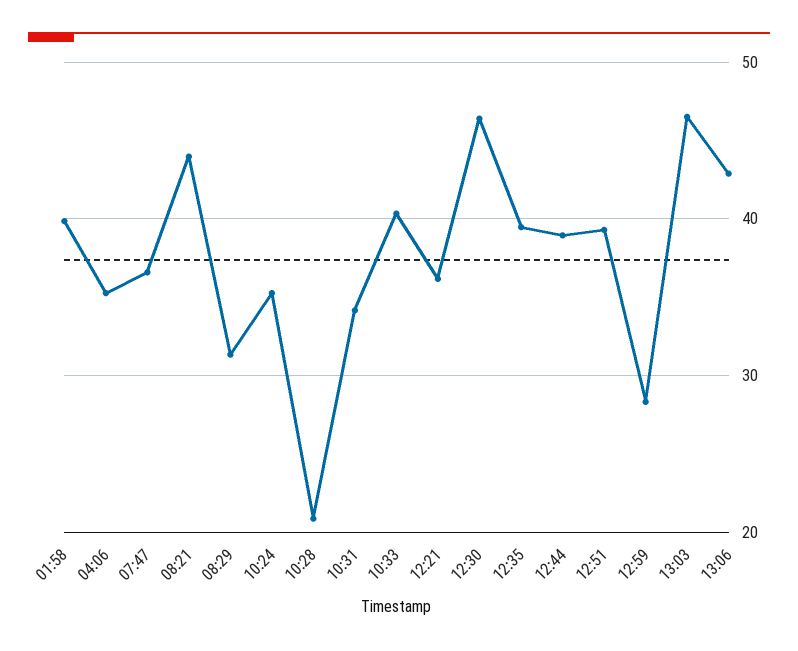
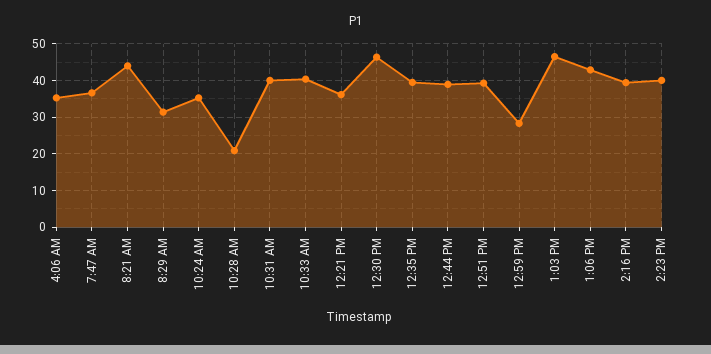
01:58: 40 -> none
10:31: 34 -> 40
2:16 PM: none -> 40
2:23 PM: none -> 40

